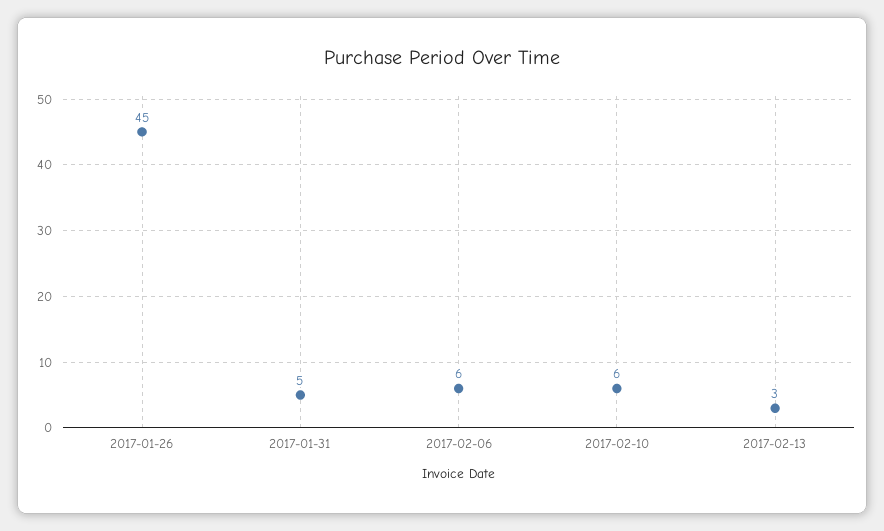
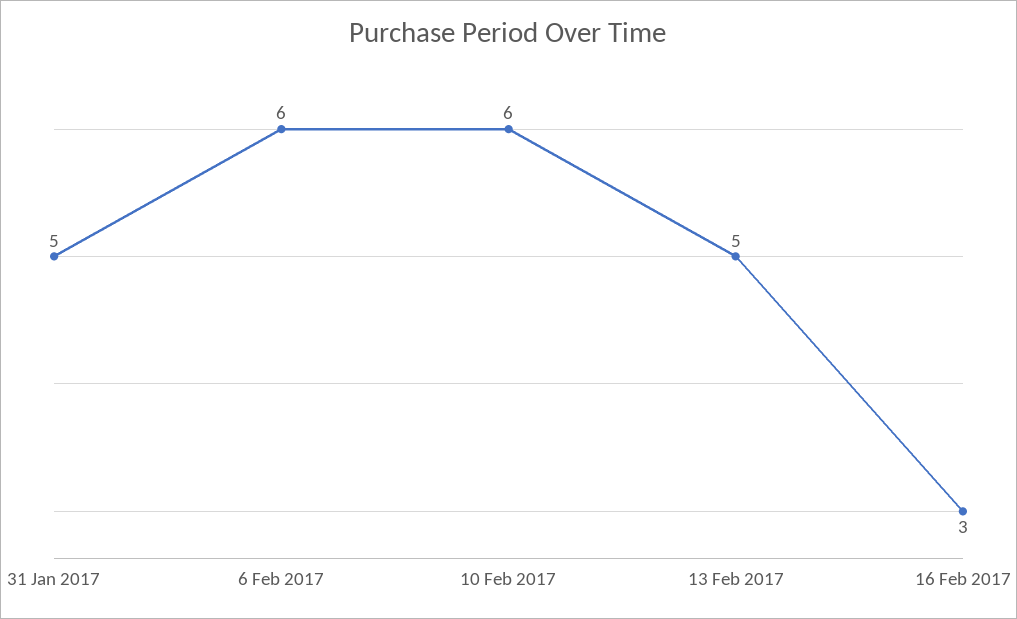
2017-01-26: 45 -> none
2017-02-13: 3 -> 5
16 Feb 2017: none -> 3

